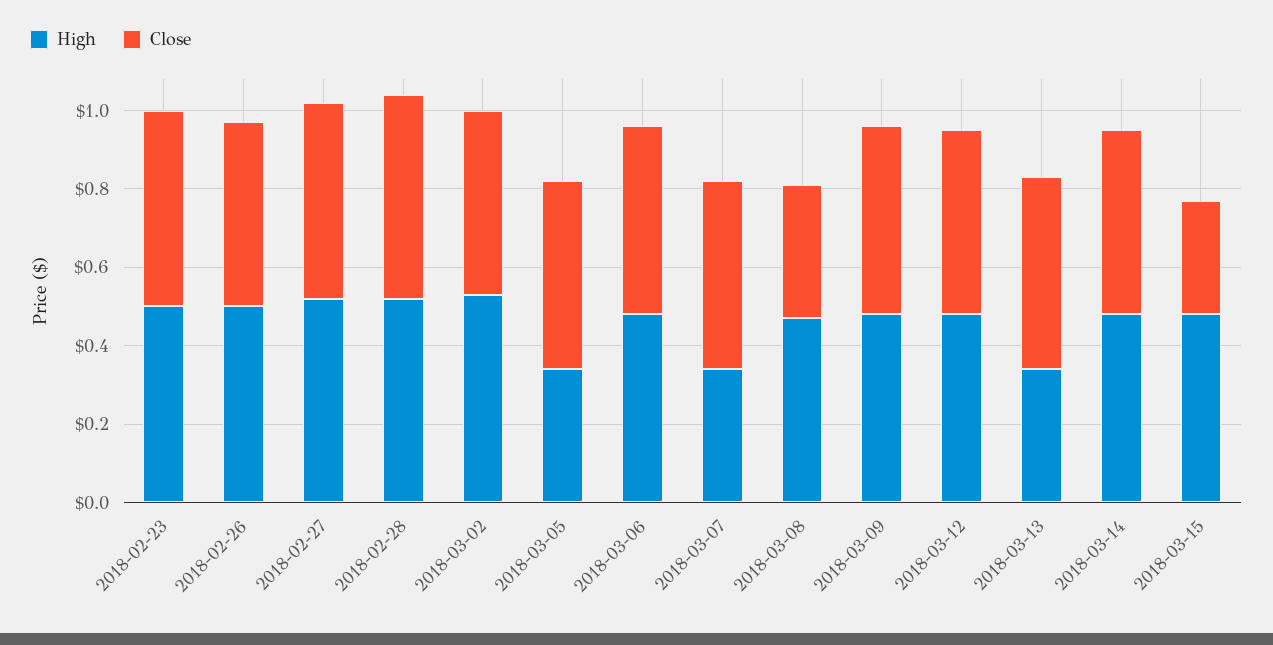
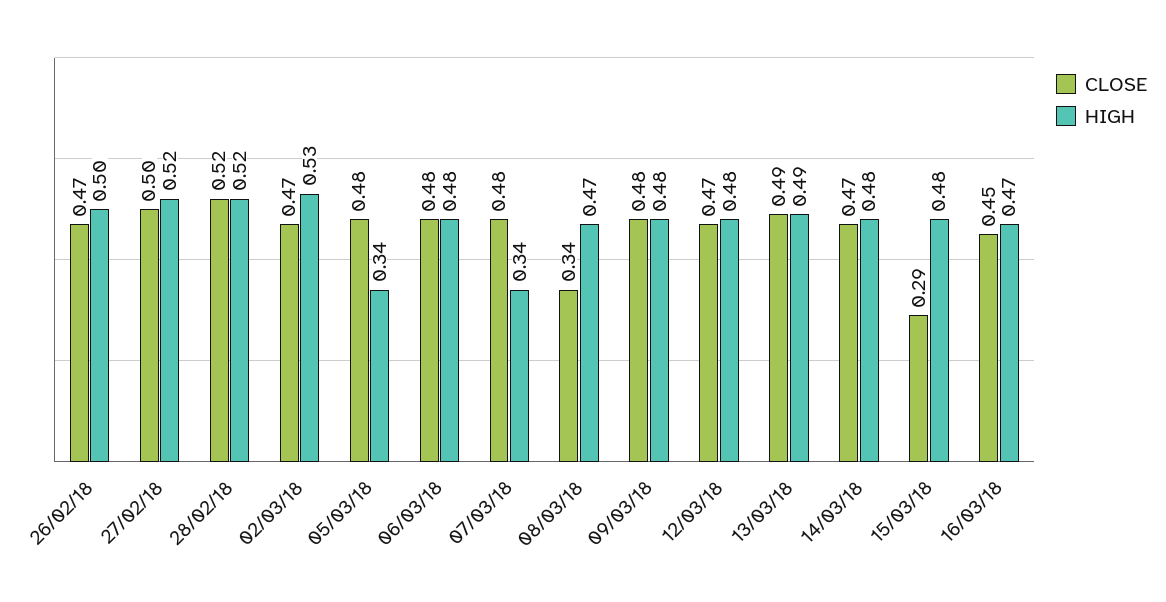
High, 2018-02-23: 0.5 -> none
Close, 2018-02-23: 0.5 -> none
High, 2018-03-13: 0.35 -> 0.49
Close, 16/03/18: none -> 0.45
High, 16/03/18: none -> 0.47

